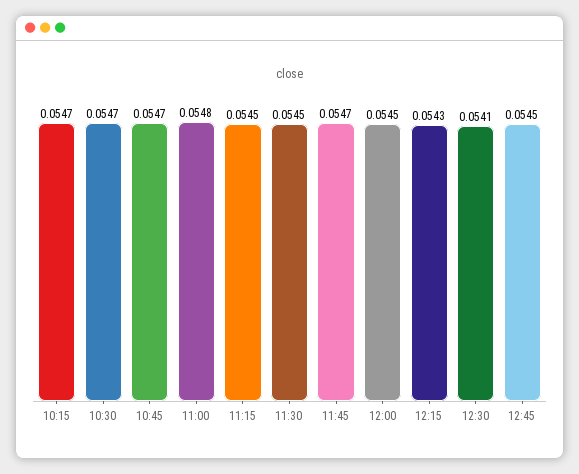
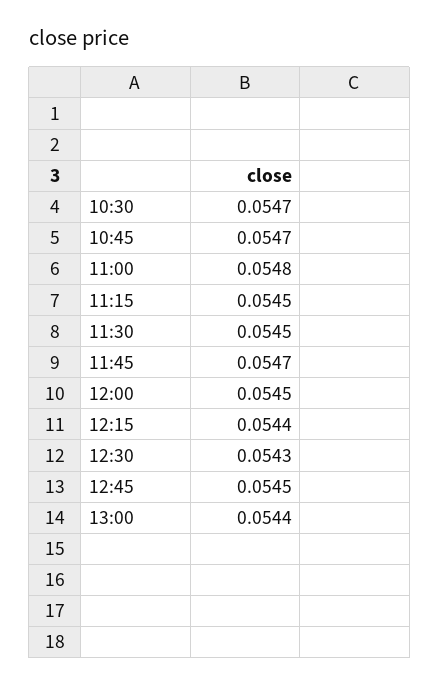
10:15: 0.0547 -> none
12:15: 0.0543 -> 0.0544
12:30: 0.0541 -> 0.0543
13:00: none -> 0.0544

